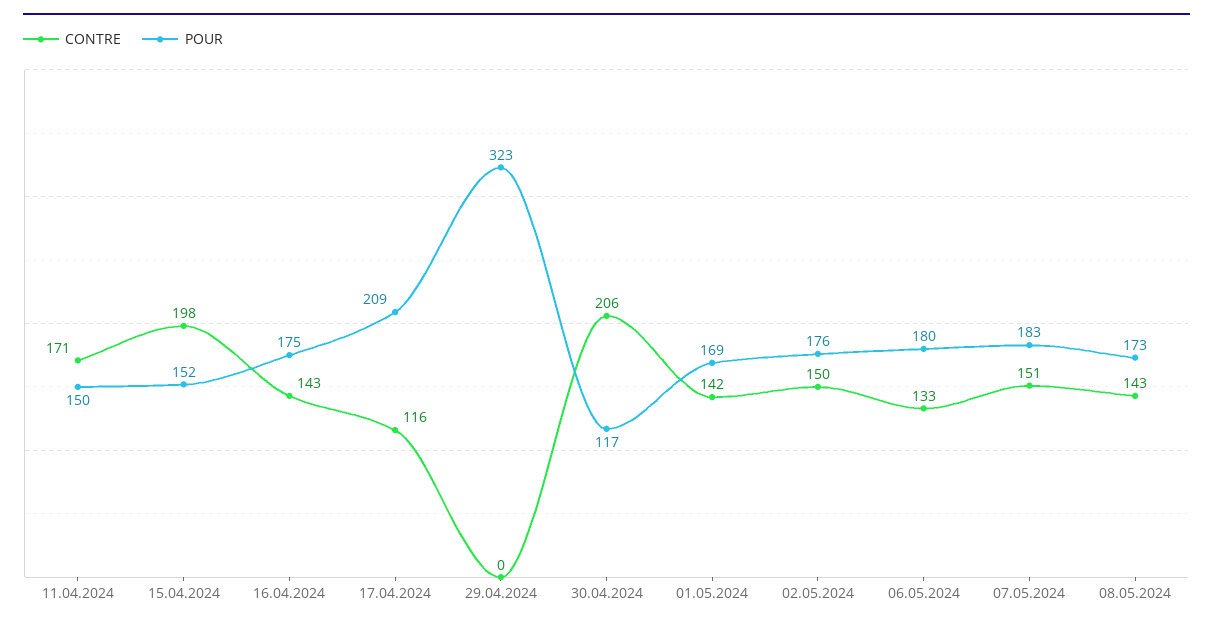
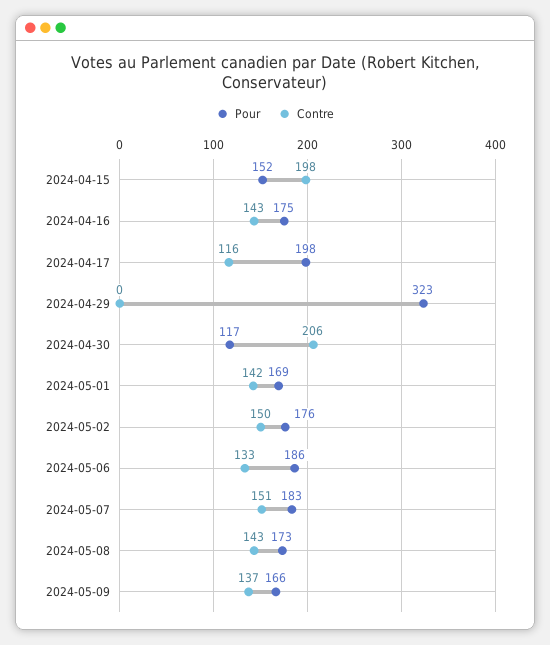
CONTRE, 11.04.2024: 171 -> none
POUR, 11.04.2024: 150 -> none
POUR, 17.04.2024: 209 -> 198
POUR, 06.05.2024: 180 -> 186
POUR, 2024-05-09: none -> 166
CONTRE, 2024-05-09: none -> 137

